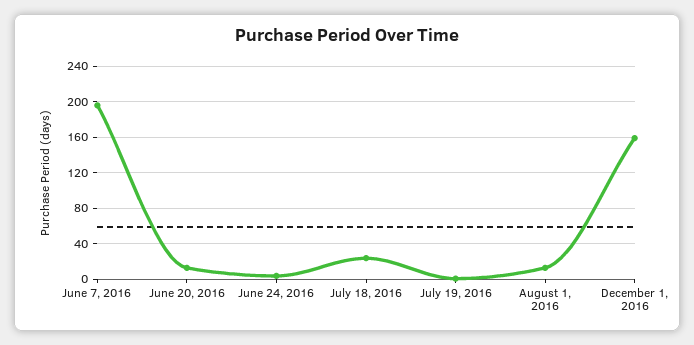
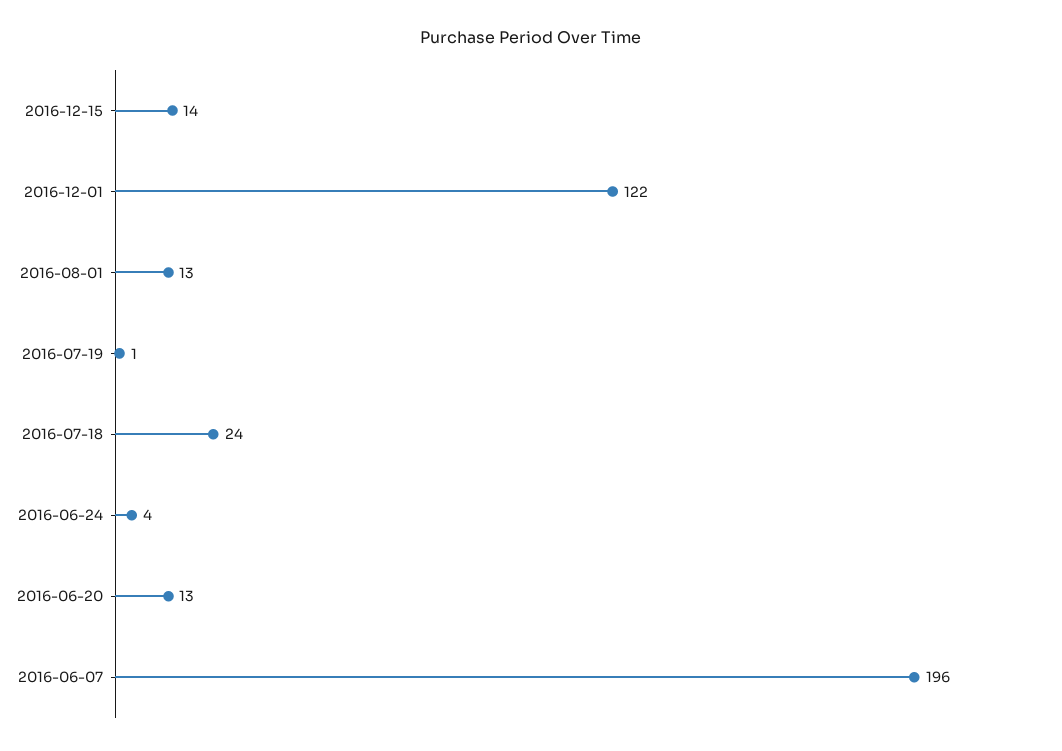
December 1, 2016: 160 -> 122
2016-12-15: none -> 14

